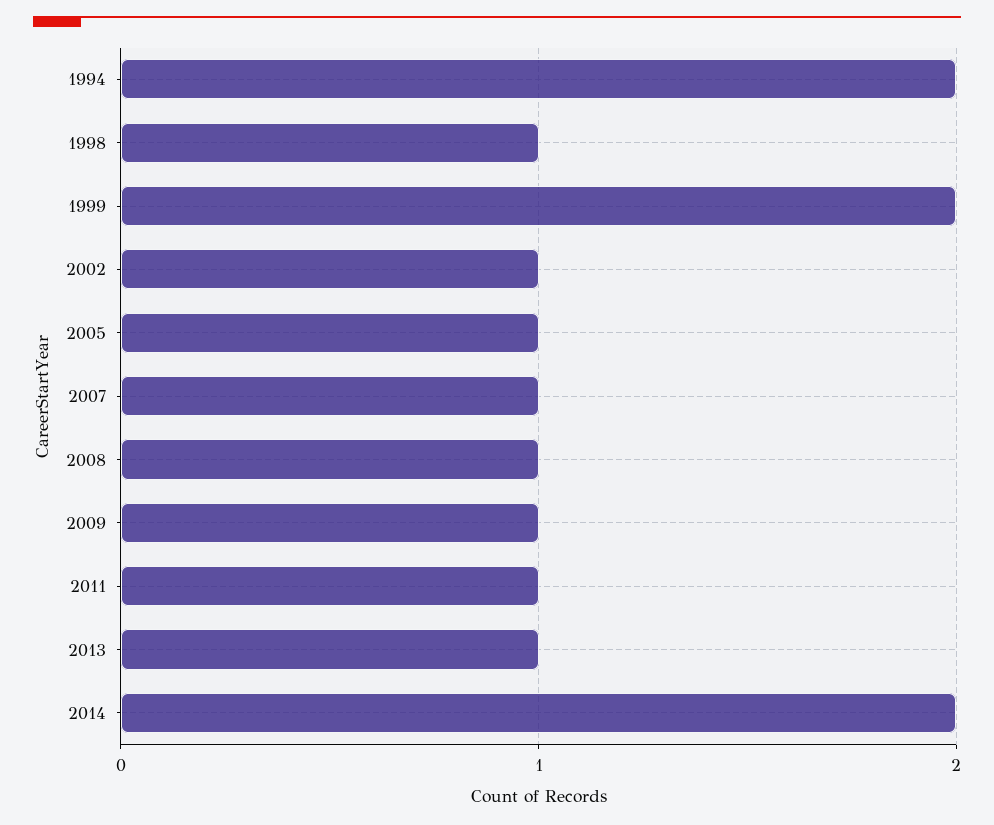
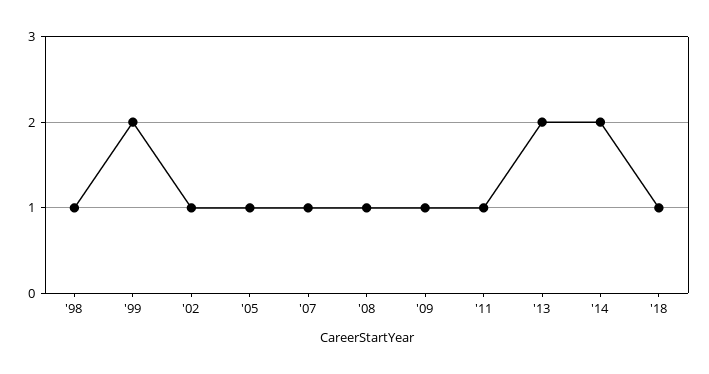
1994: 2 -> none
2013: 1 -> 2
'18: none -> 1

